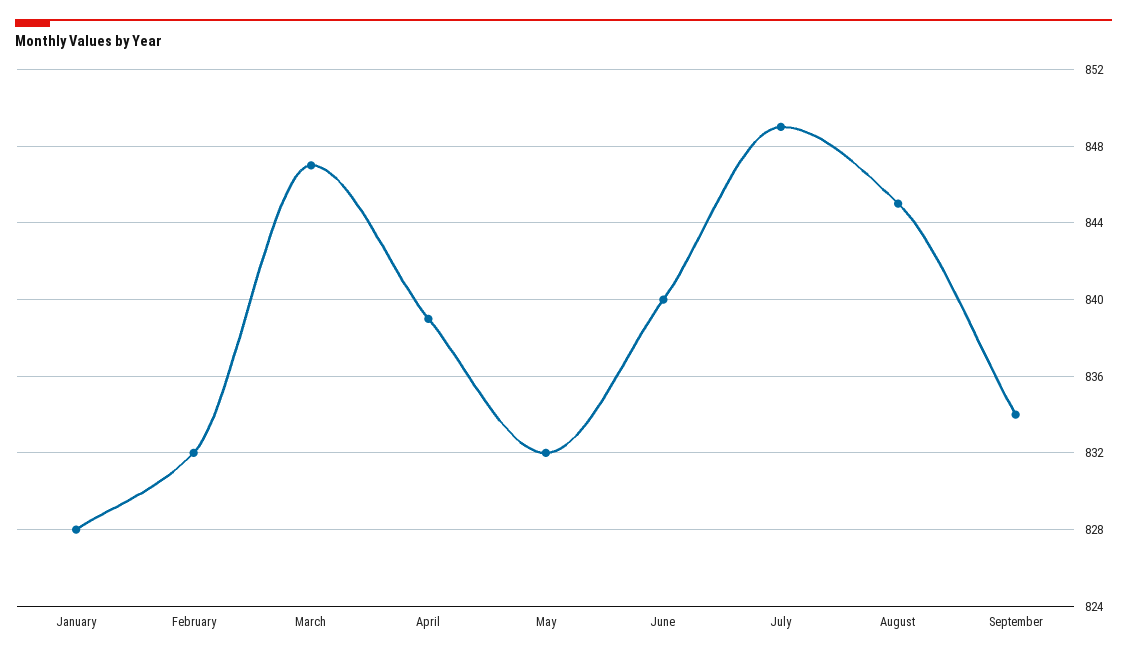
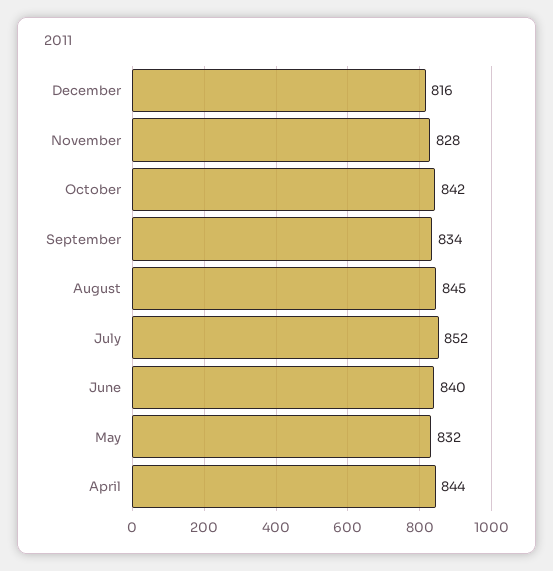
January: 828 -> none
February: 832 -> none
March: 847 -> none
April: 839 -> 844
July: 849 -> 852
December: none -> 816
November: none -> 828
October: none -> 842

